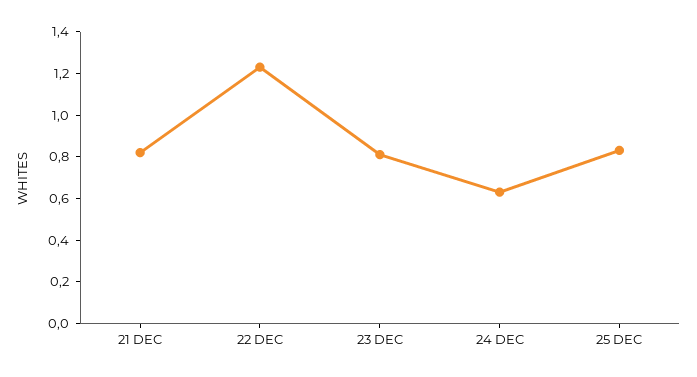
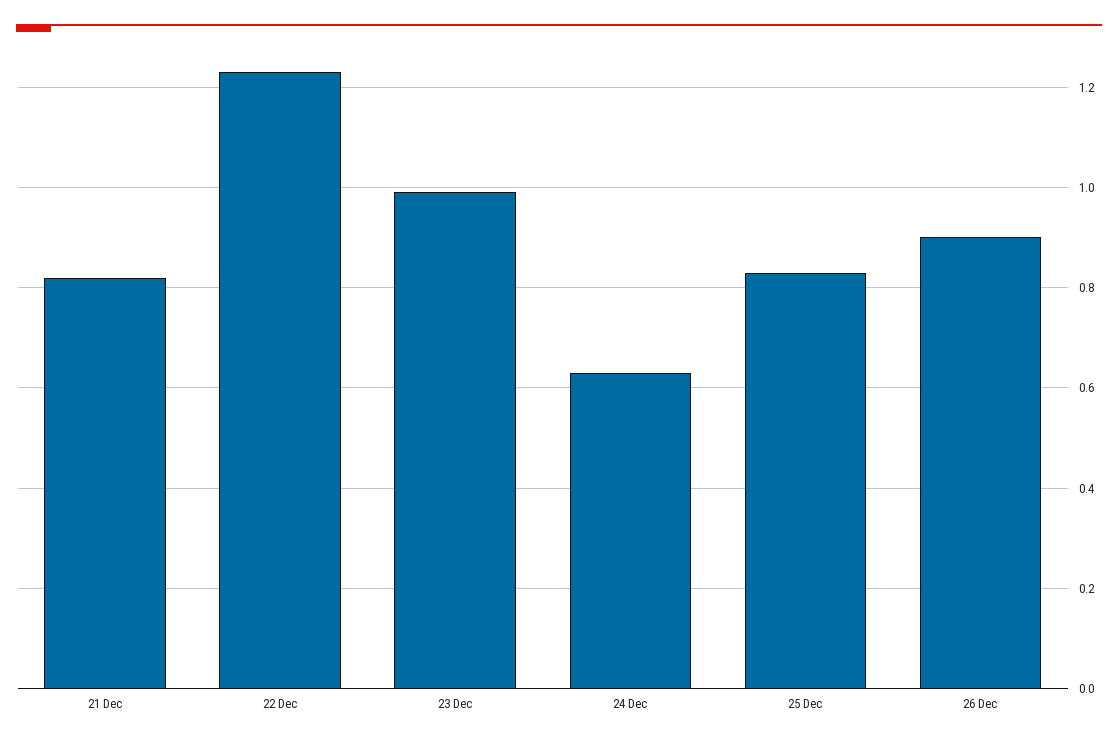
23 DEC: 0.8 -> 1
26 Dec: none -> 0.9

